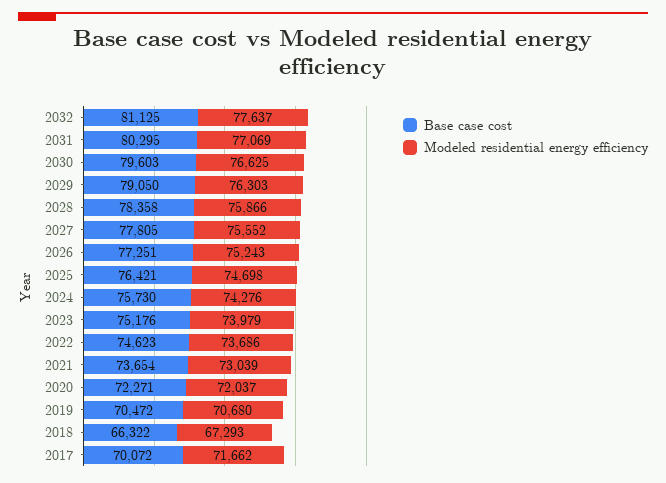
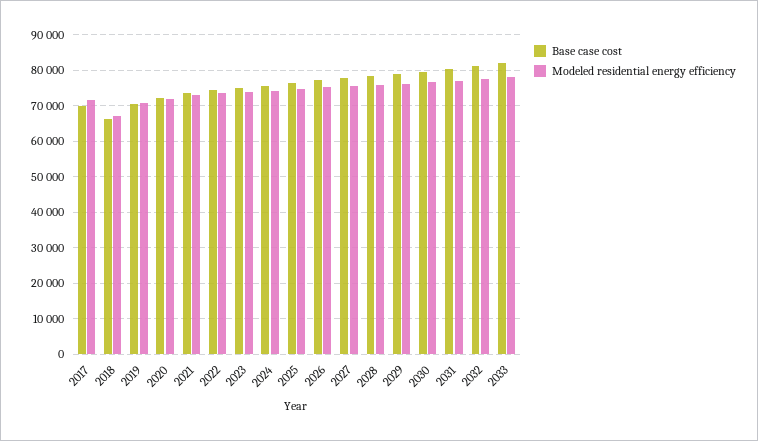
Base case cost, 2033: none -> 82000
Modeled residential energy efficiency, 2033: none -> 78000

